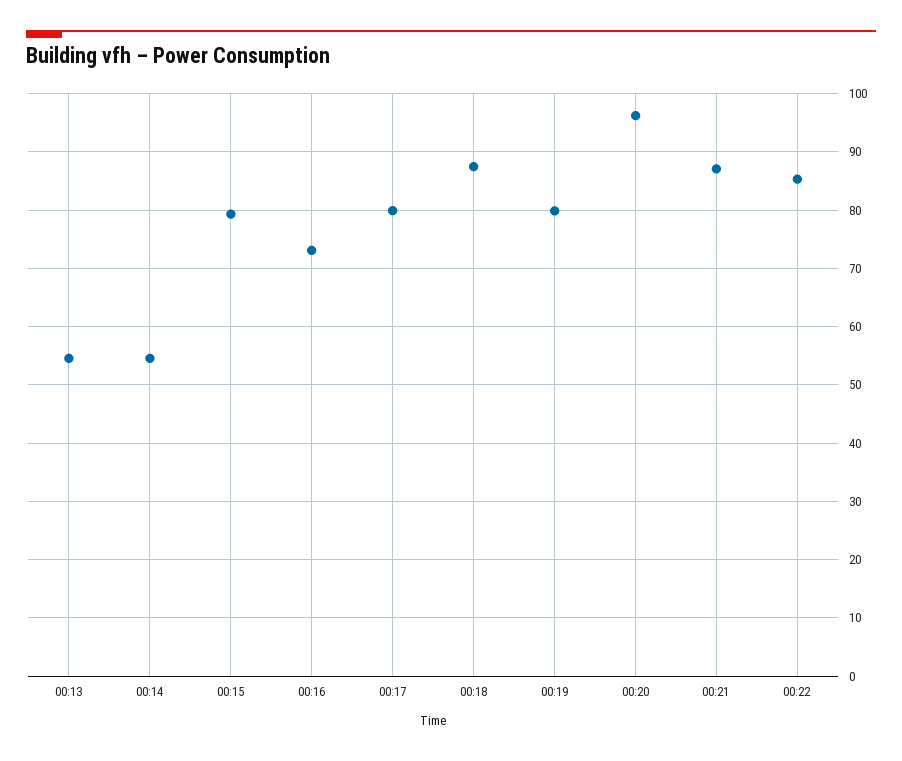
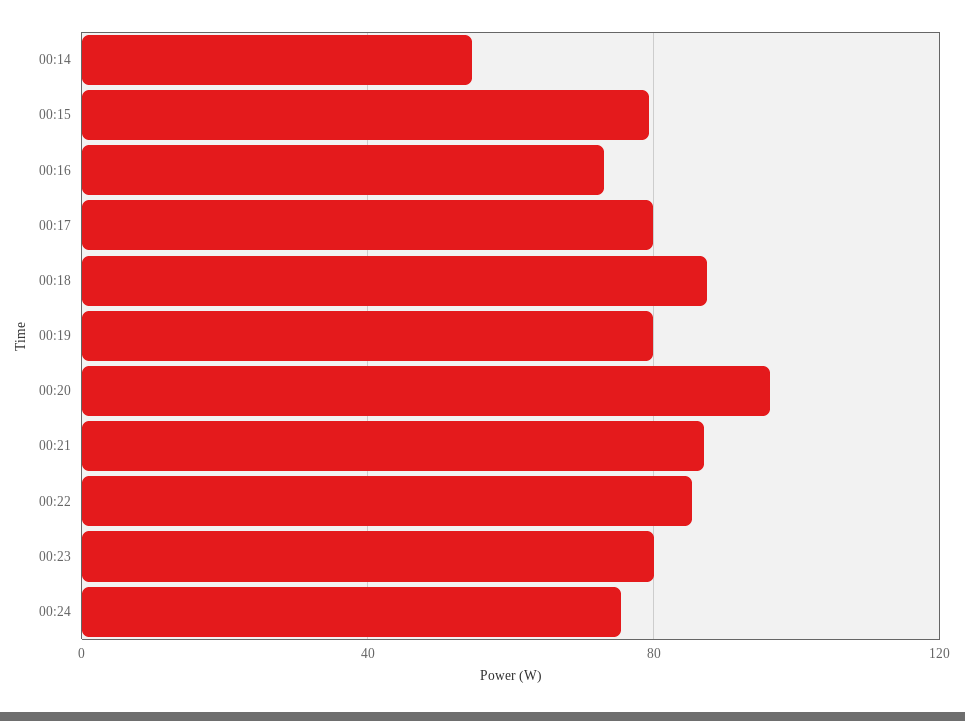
00:13: 54 -> none
00:23: none -> 80
00:24: none -> 75

